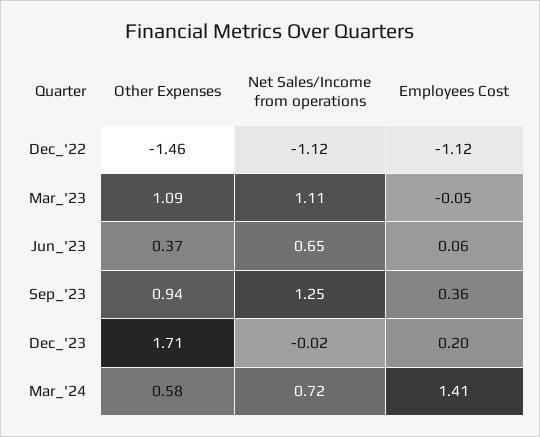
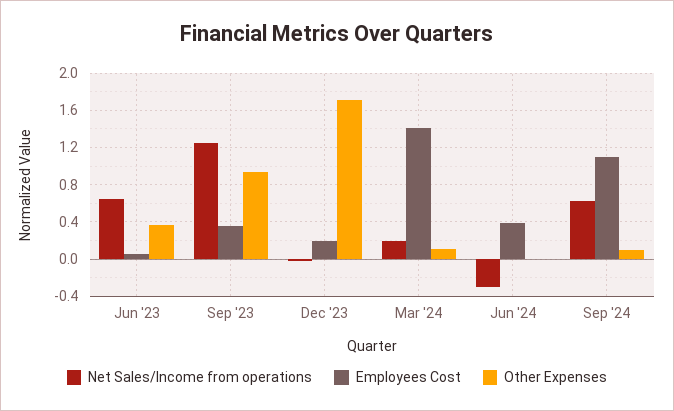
Other Expenses, Dec_'22: -1.46 -> none
Net Sales/Income from operations, Dec_'22: -1.12 -> none
Employees Cost, Dec_'22: -1.12 -> none
Other Expenses, Mar_'23: 1.09 -> none
Net Sales/Income from operations, Mar_'23: 1.11 -> none
Employees Cost, Mar_'23: -0.05 -> none
Other Expenses, Mar_'24: 0.58 -> 0.1
Net Sales/Income from operations, Mar_'24: 0.72 -> 0.2
Net Sales/Income from operations, Jun '24: none -> -0.3
Employees Cost, Jun '24: none -> 0.4
Other Expenses, Jun '24: none -> 0
Net Sales/Income from operations, Sep '24: none -> 0.6
Employees Cost, Sep '24: none -> 1.1
Other Expenses, Sep '24: none -> 0.1

